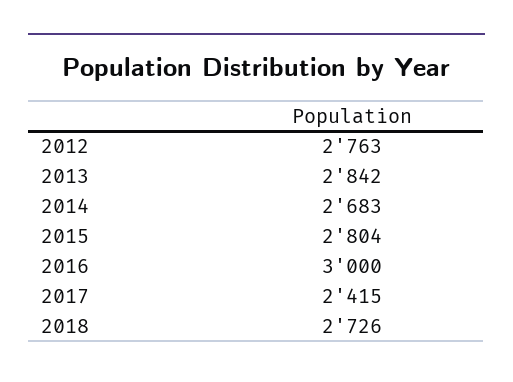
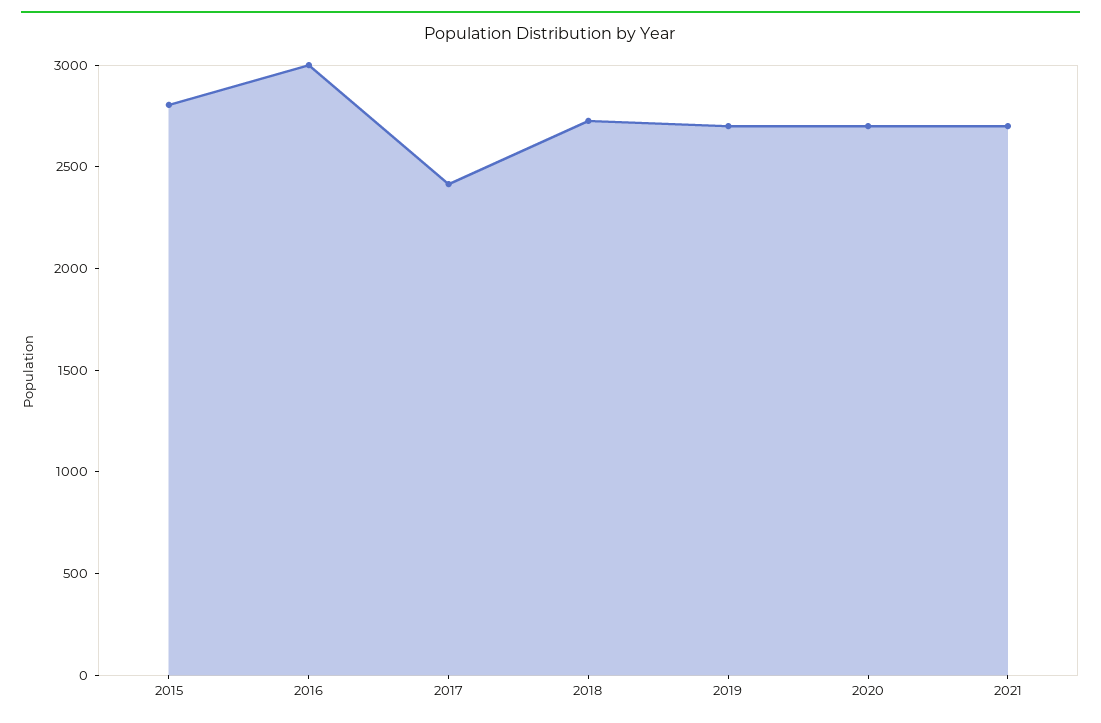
2012: 2763 -> none
2013: 2842 -> none
2014: 2683 -> none
2019: none -> 2700
2020: none -> 2700
2021: none -> 2700

